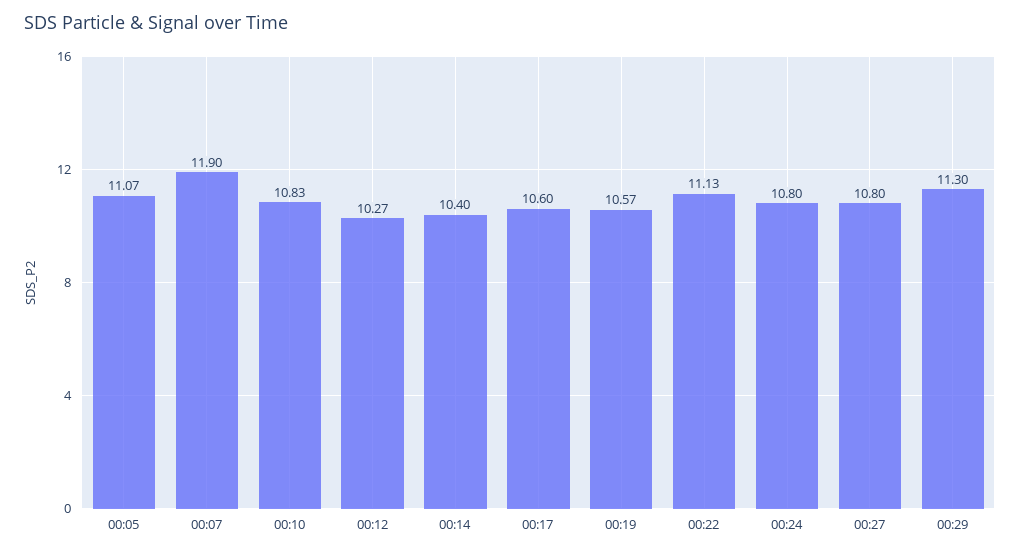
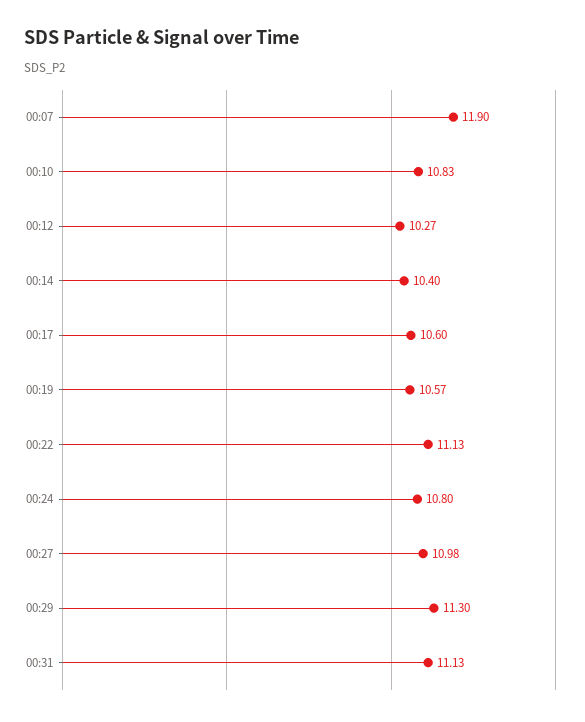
00:05: 11.07 -> none
00:27: 10.8 -> 10.98
00:31: none -> 11.13

